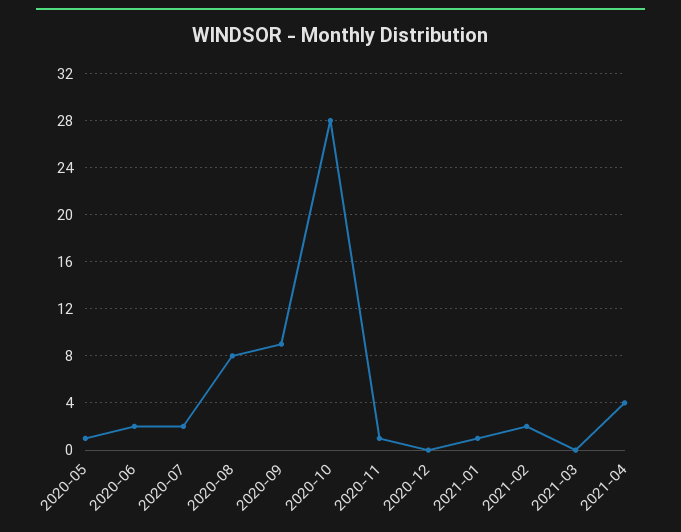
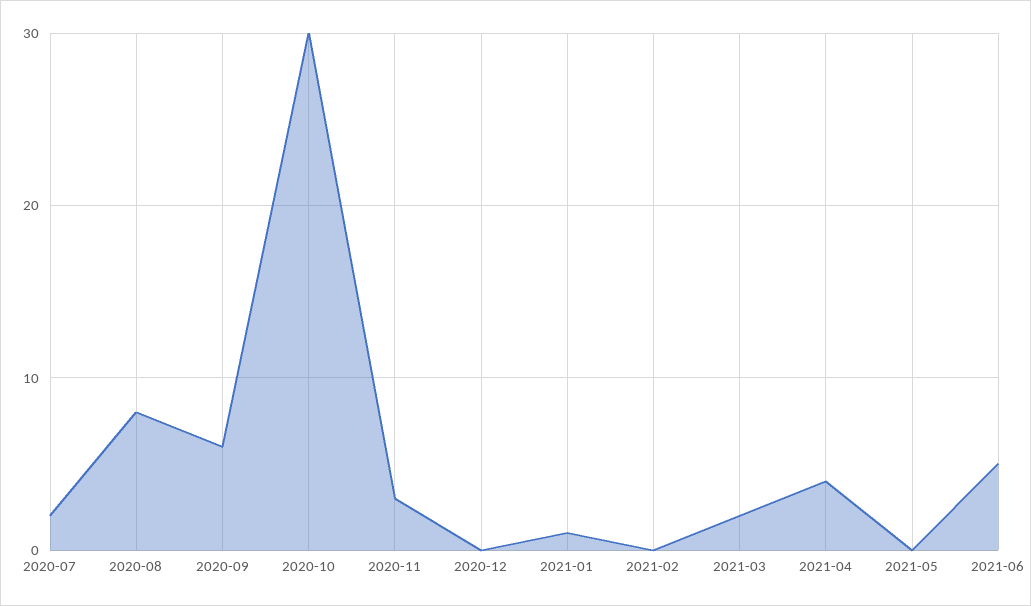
2020-05: 1 -> none
2020-06: 2 -> none
2020-09: 9 -> 6
2020-10: 28 -> 30
2020-11: 1 -> 3
2021-02: 2 -> 0
2021-03: 0 -> 2
2021-05: none -> 0
2021-06: none -> 5

